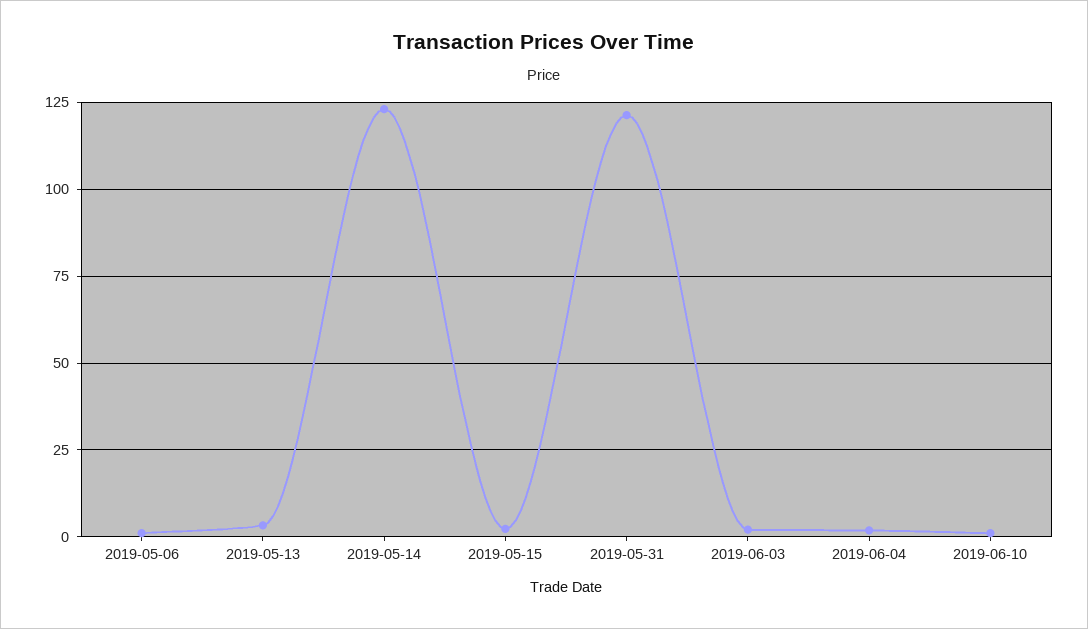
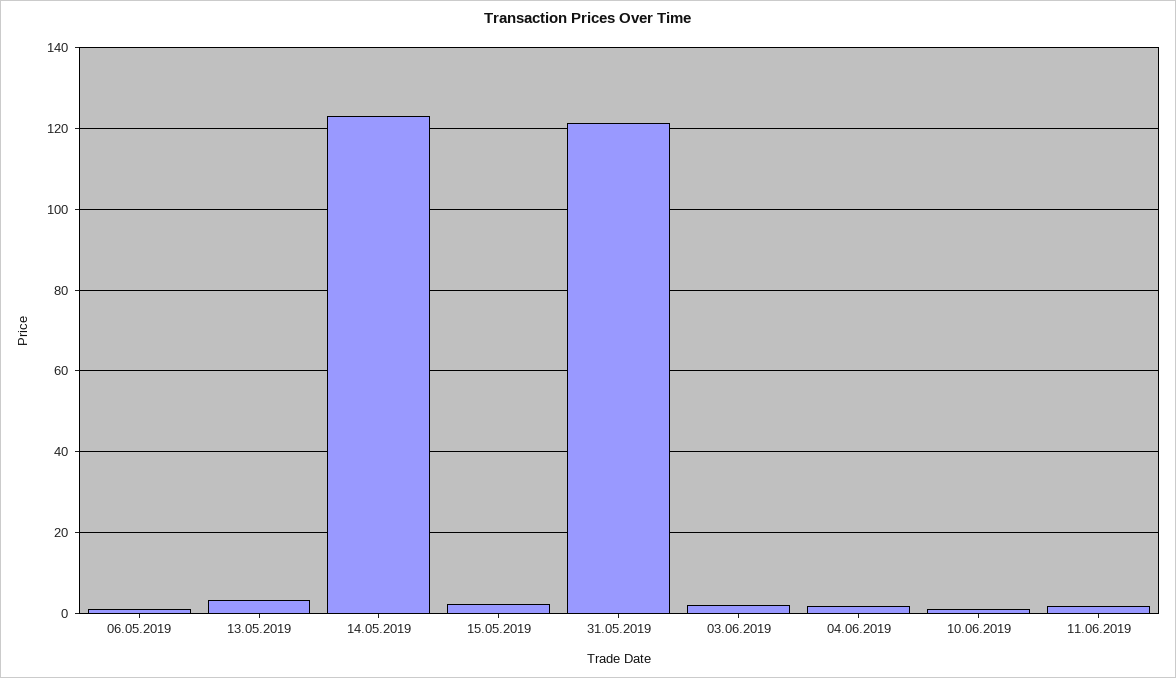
11.06.2019: none -> 2

